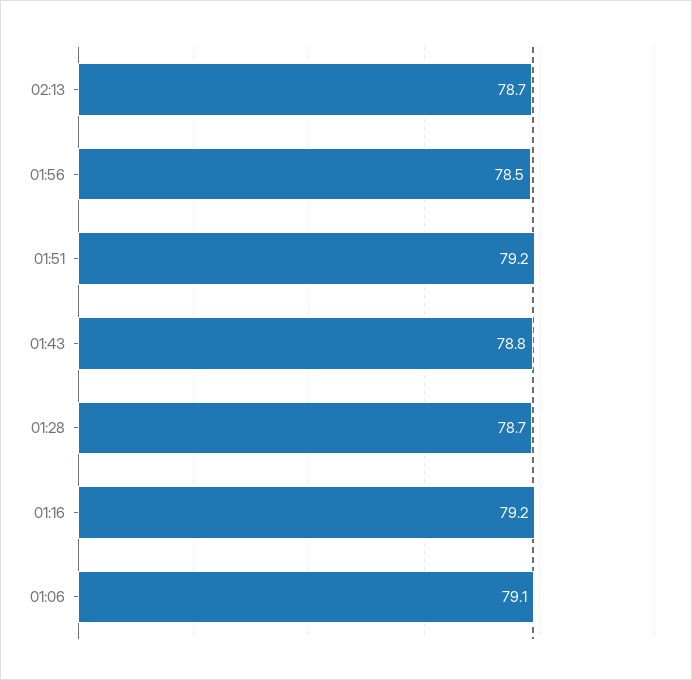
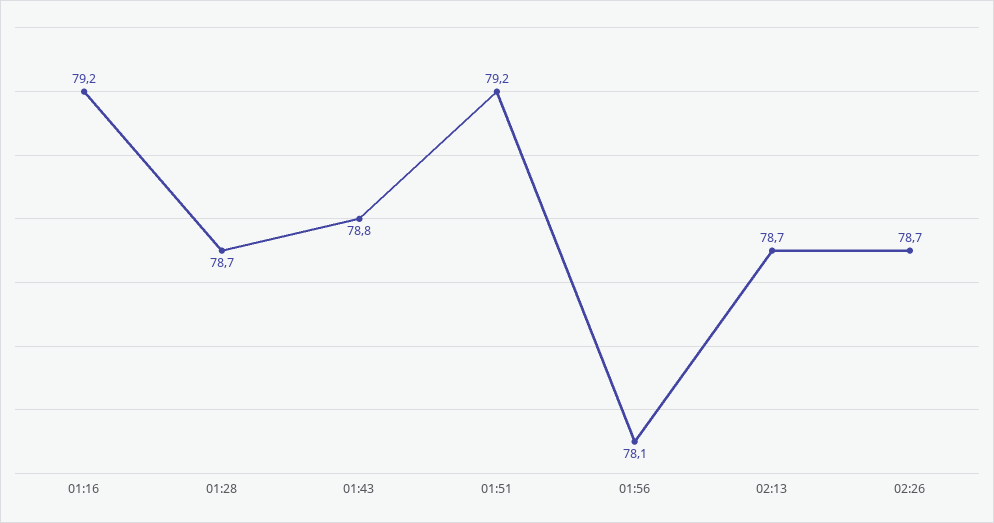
01:56: 78.5 -> 78.1
01:06: 79.1 -> none
02:26: none -> 78.7

